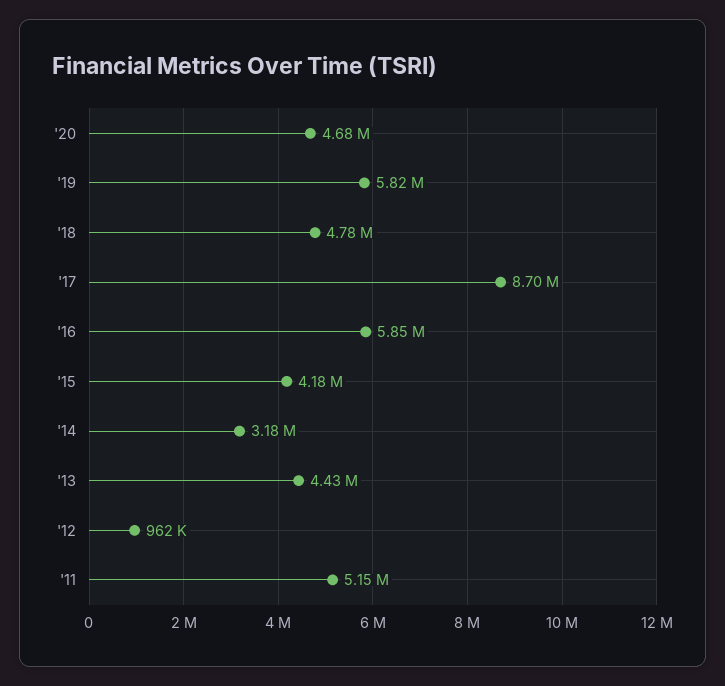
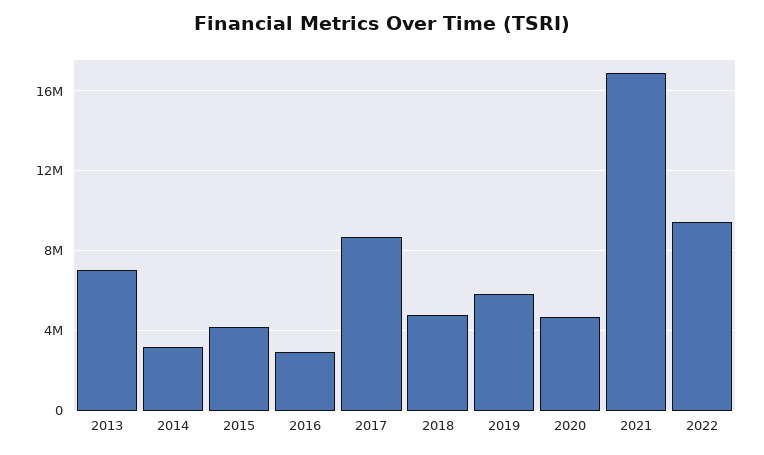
'16: 5850000 -> 3000000
'13: 4430000 -> 7000000
'12: 962000 -> none
'11: 5150000 -> none
2021: none -> 17000000
2022: none -> 9500000

